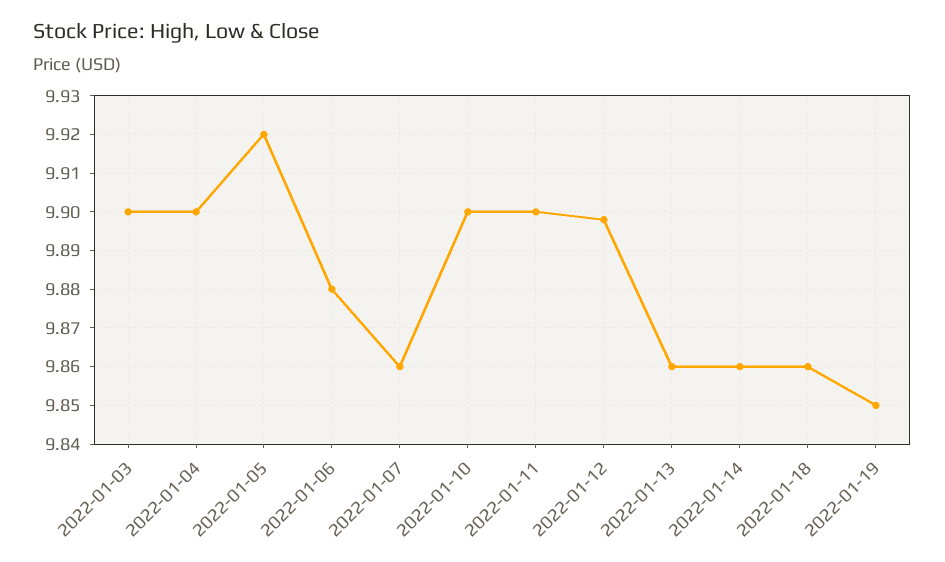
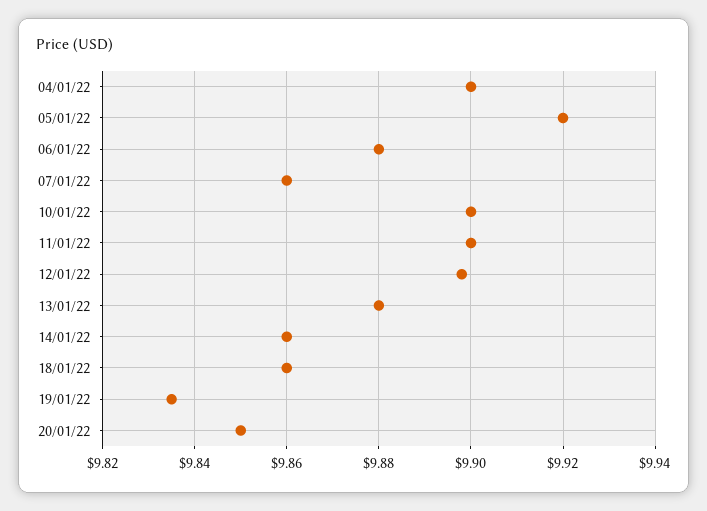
2022-01-03: 9.9 -> none
2022-01-13: 9.86 -> 9.88
2022-01-19: 9.85 -> 9.835
20/01/22: none -> 9.85

